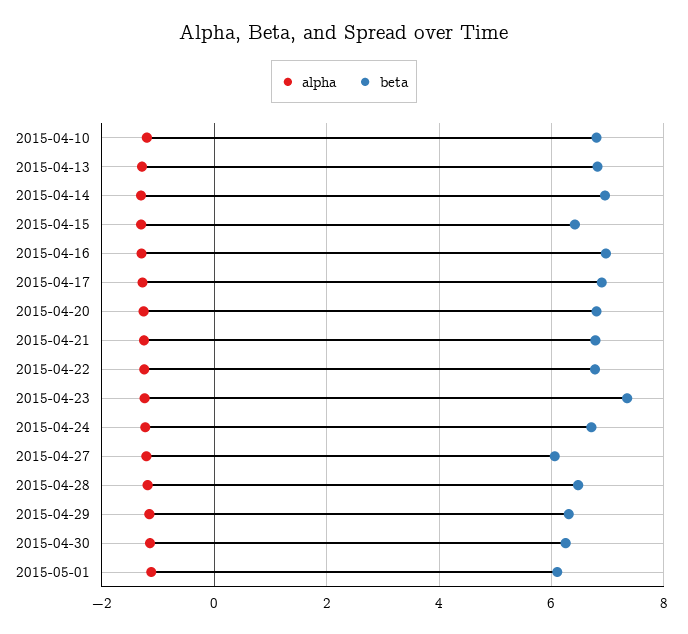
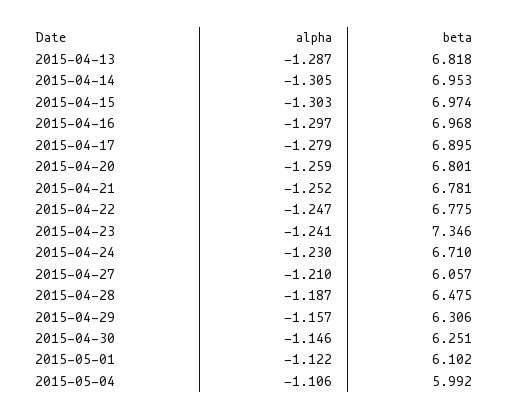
alpha, 2015-04-10: -1.2 -> none
beta, 2015-04-10: 6.8 -> none
beta, 2015-04-15: 6.4 -> 6.974
alpha, 2015-05-04: none -> -1.106
beta, 2015-05-04: none -> 5.992

